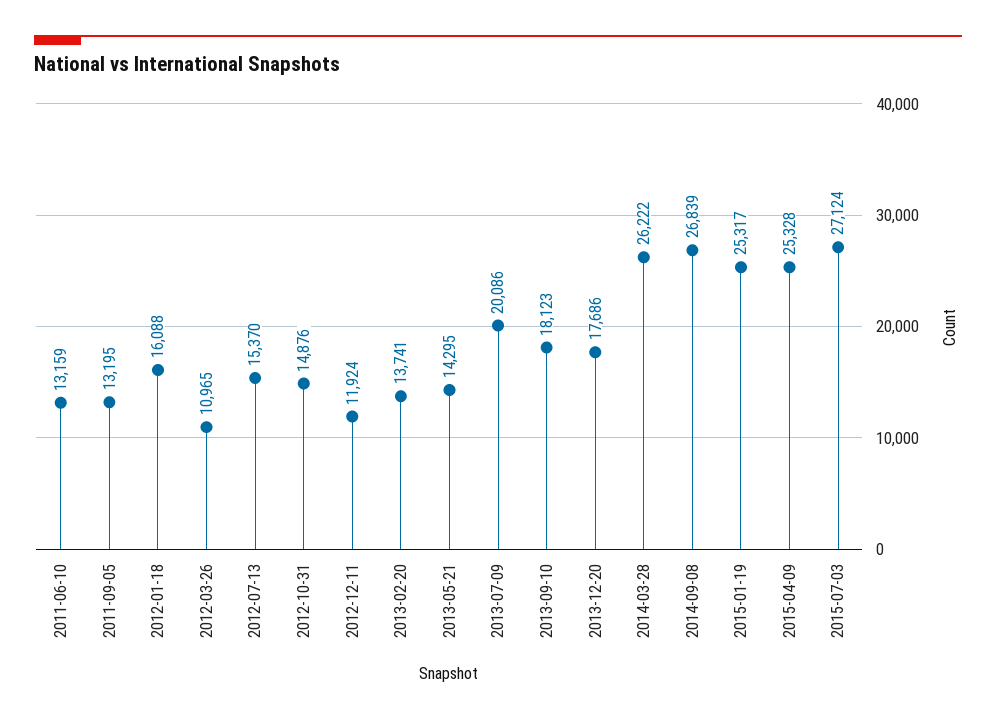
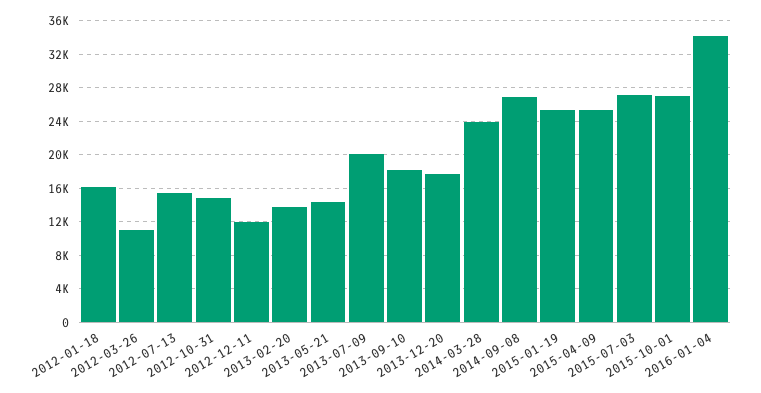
2011-06-10: 13159 -> none
2011-09-05: 13195 -> none
2014-03-28: 26222 -> 24000
2015-10-01: none -> 27000
2016-01-04: none -> 34000

